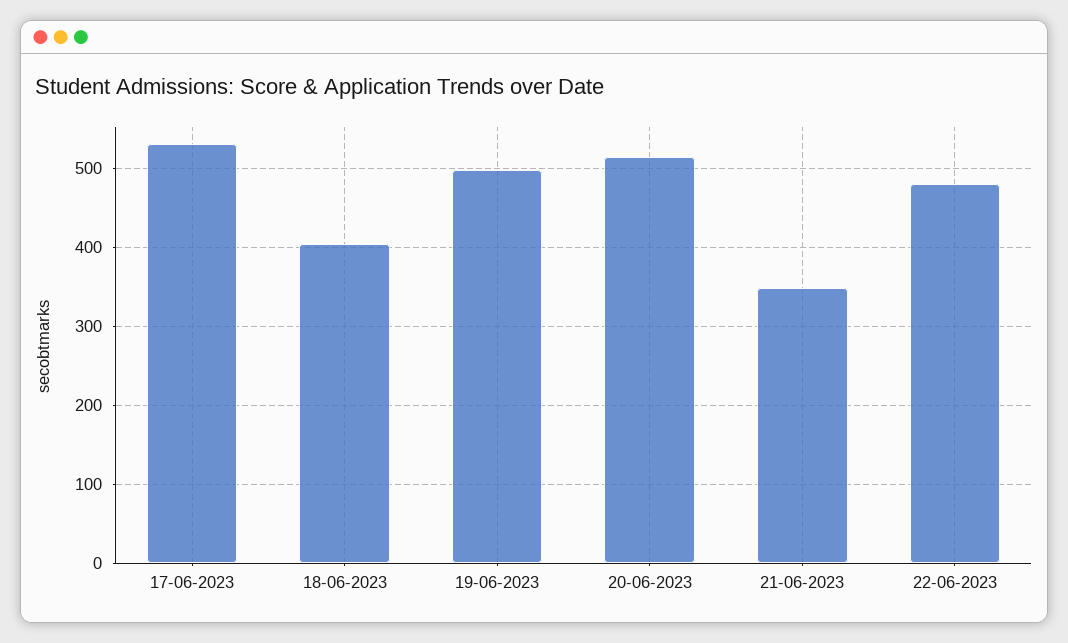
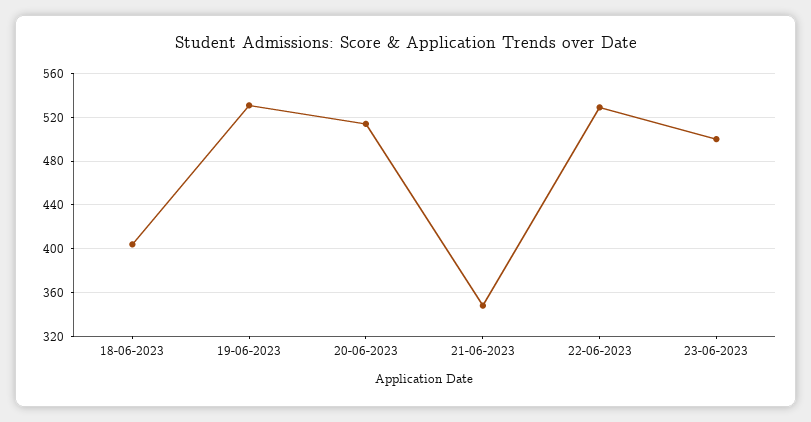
17-06-2023: 530 -> none
19-06-2023: 500 -> 530
22-06-2023: 480 -> 530
23-06-2023: none -> 500

